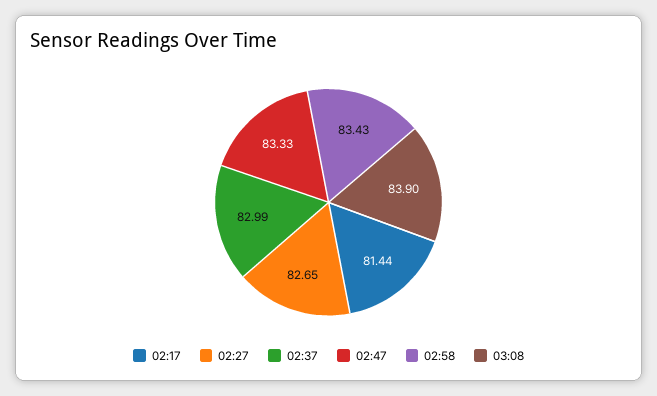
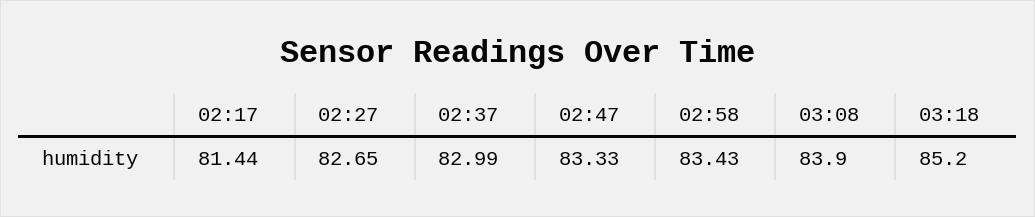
03:18: none -> 85.2

